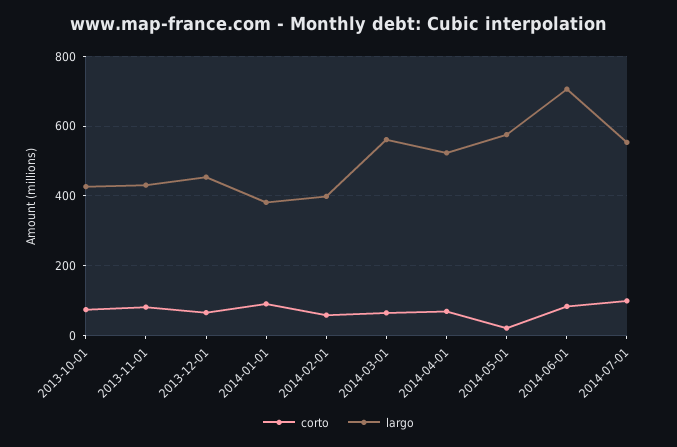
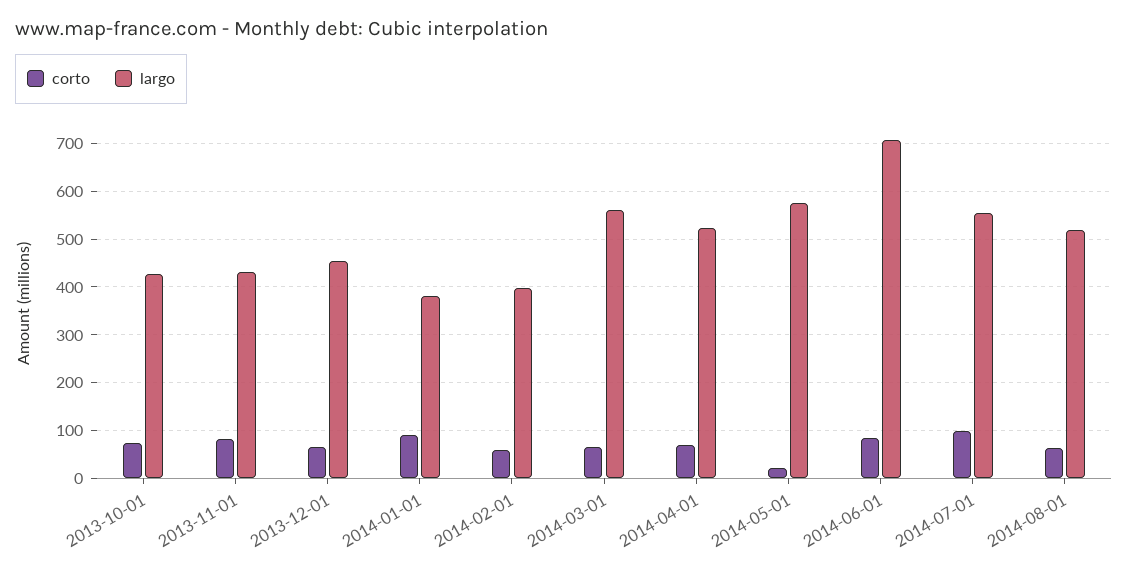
corto, 2014-08-01: none -> 60
largo, 2014-08-01: none -> 520

